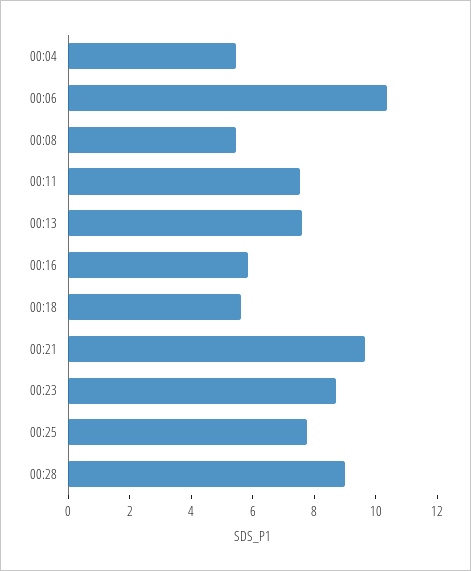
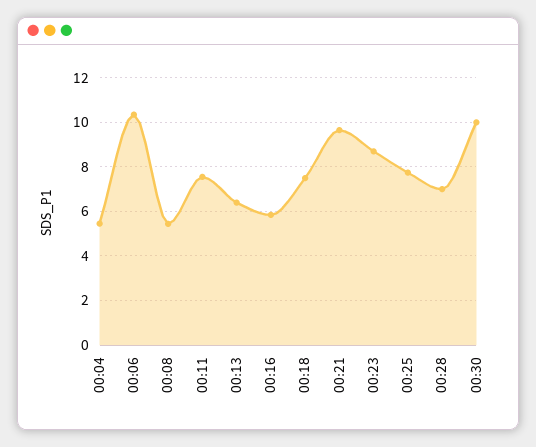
00:13: 7.5 -> 6.5
00:18: 5.5 -> 7.5
00:28: 9 -> 7
00:30: none -> 10

